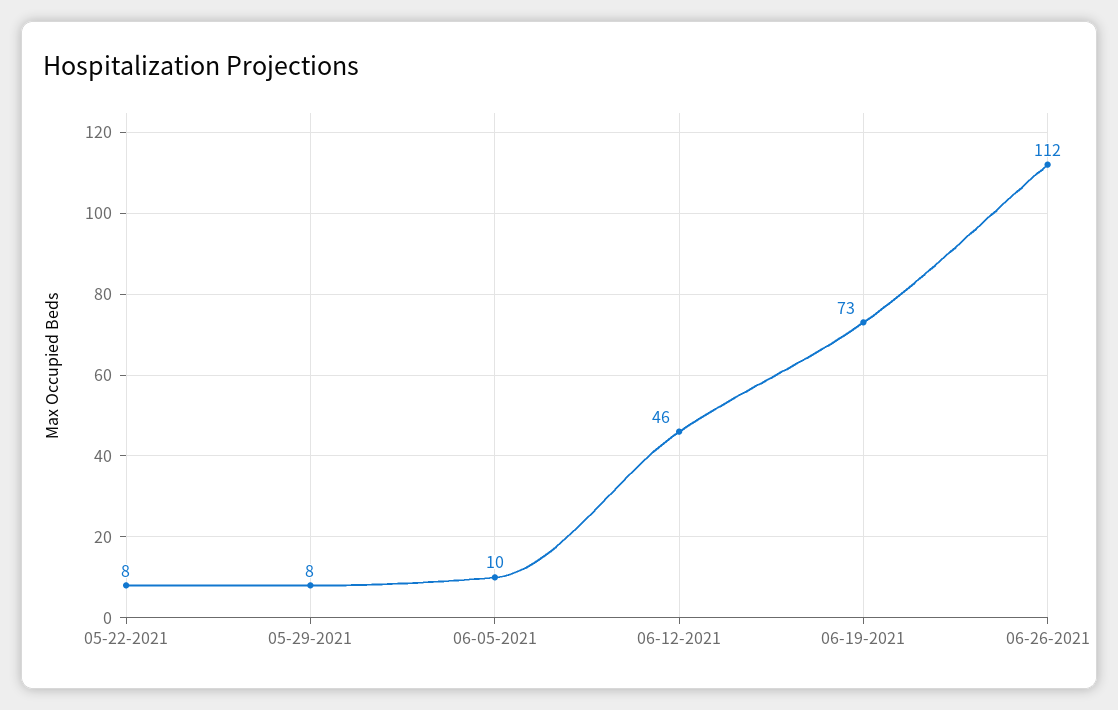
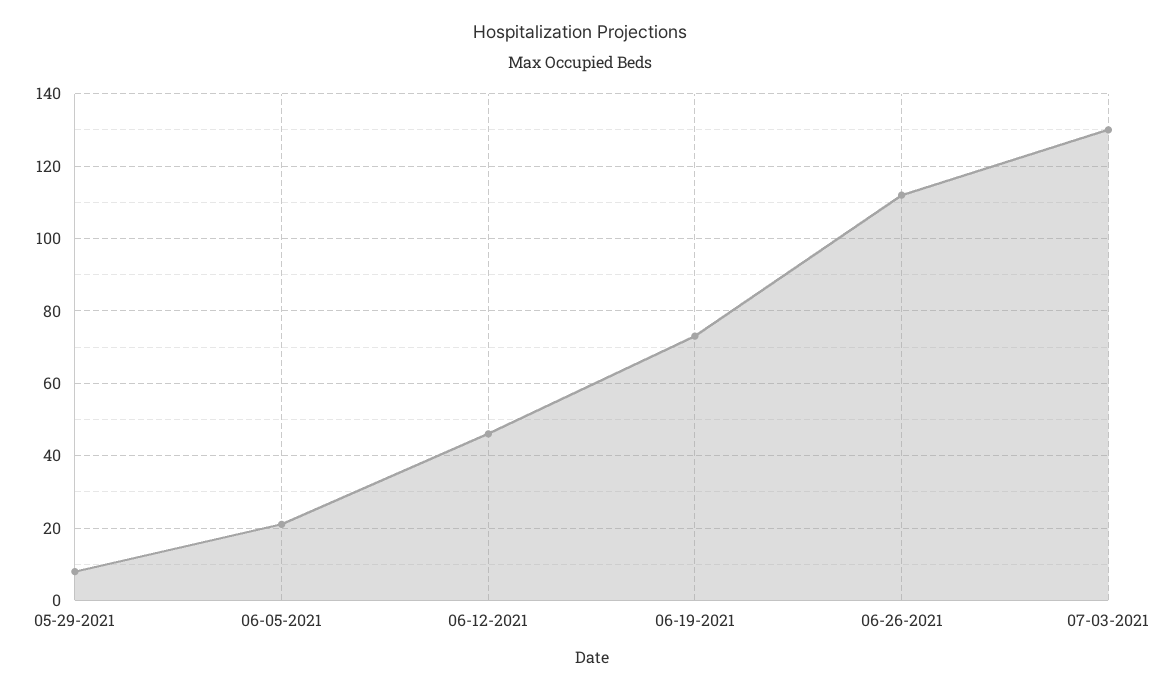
05-22-2021: 8 -> none
06-05-2021: 10 -> 20
07-03-2021: none -> 130

